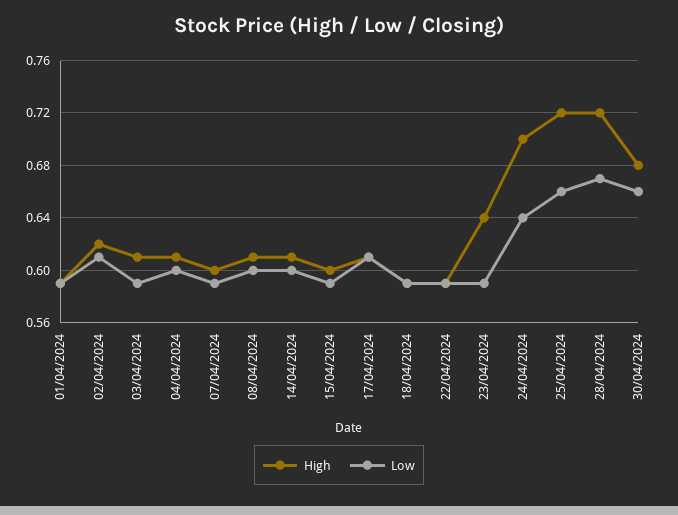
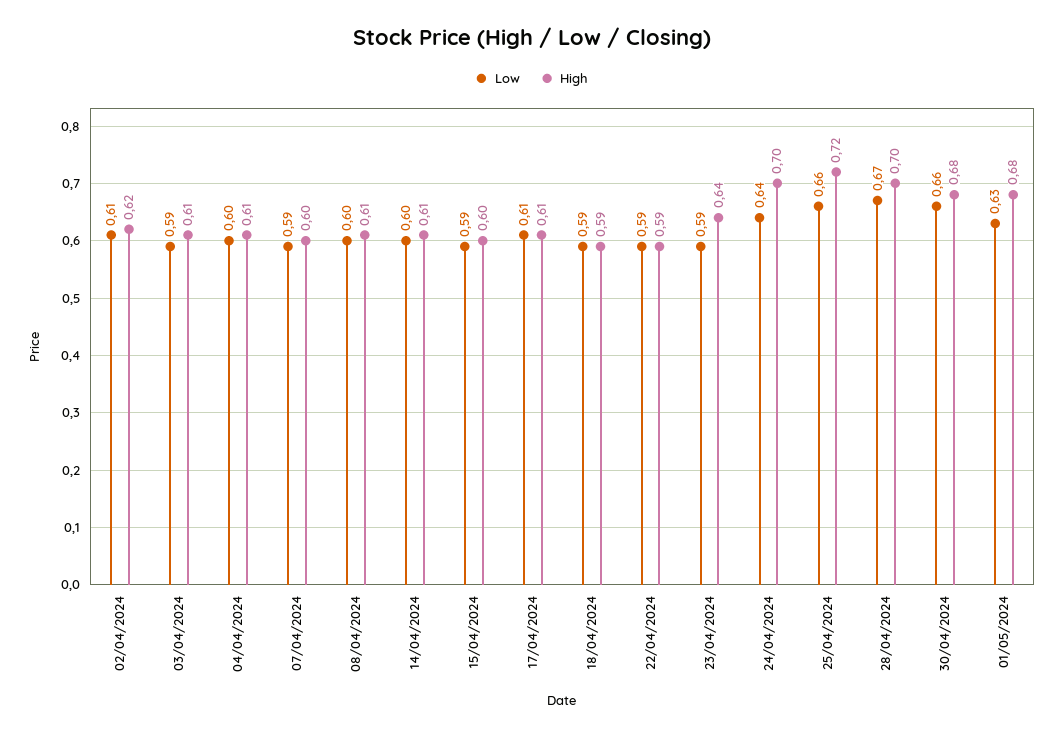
High, 01/04/2024: 0.59 -> none
Low, 01/04/2024: 0.59 -> none
High, 28/04/2024: 0.72 -> 0.7
Low, 01/05/2024: none -> 0.63
High, 01/05/2024: none -> 0.68

